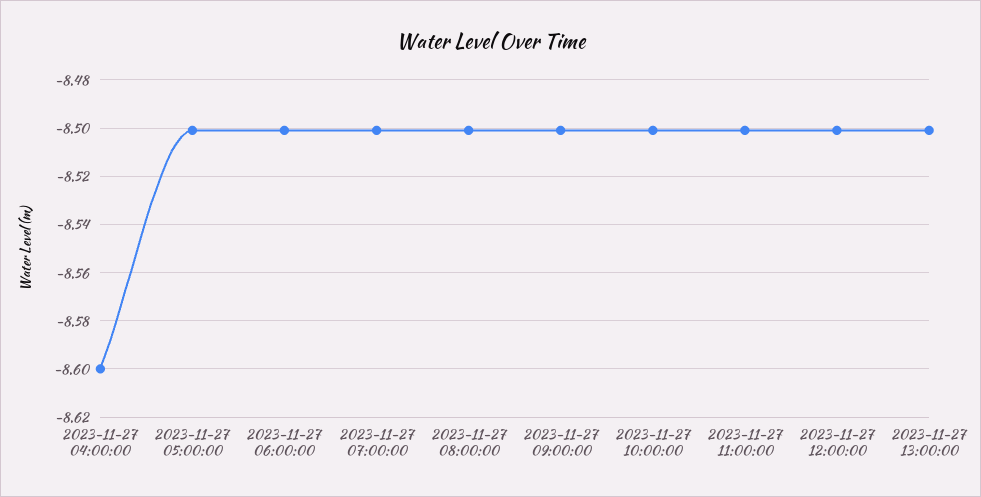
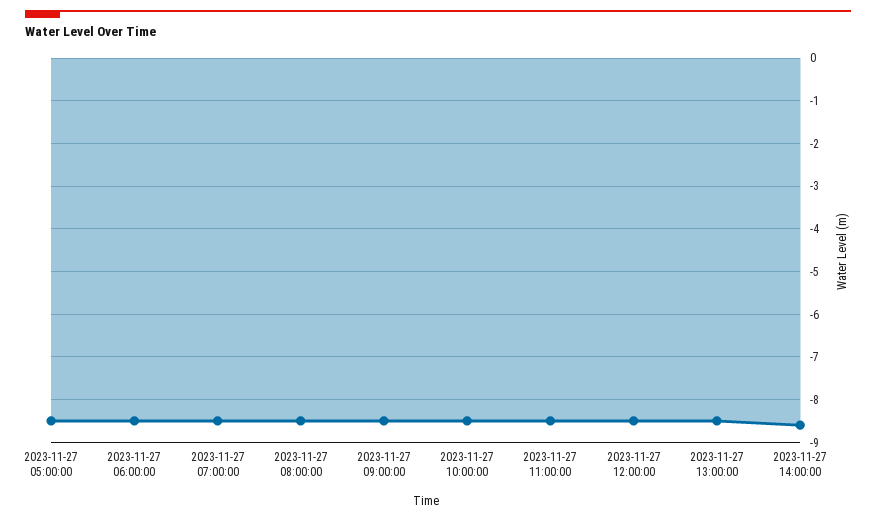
2023-11-27 04:00:00: -8.6 -> none
2023-11-27 14:00:00: none -> -8.6

